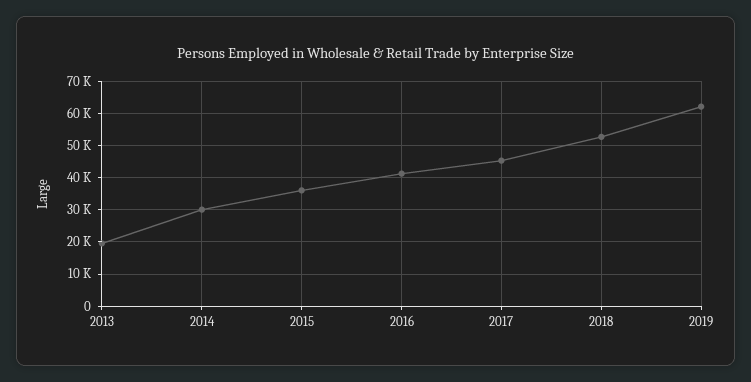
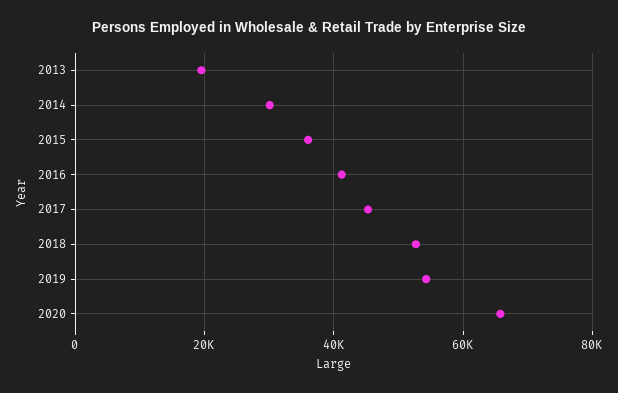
2019: 62000 -> 54000
2020: none -> 66000

